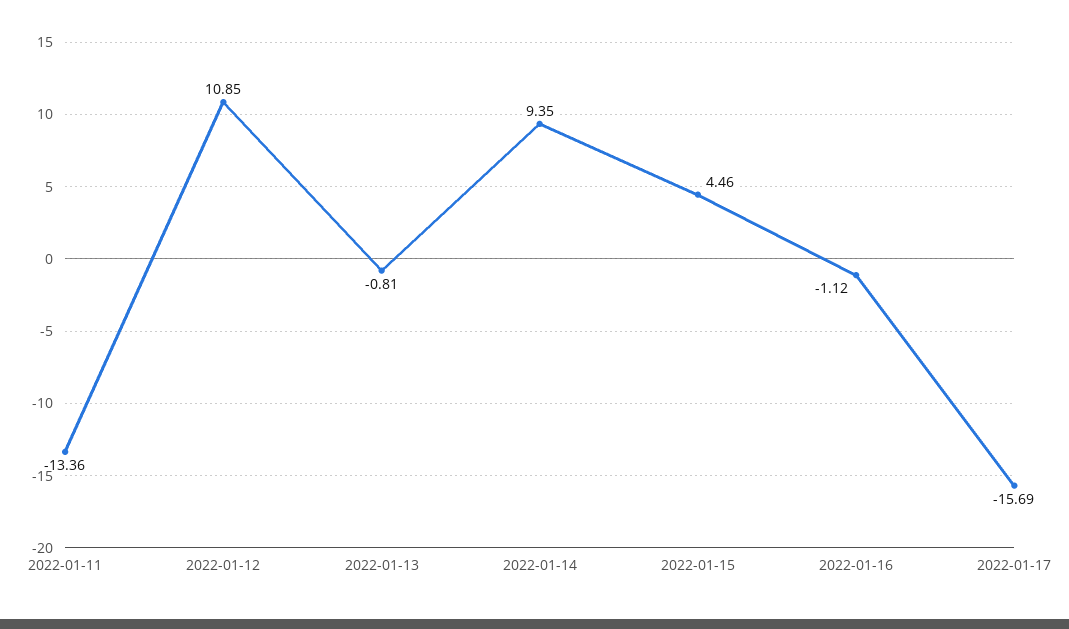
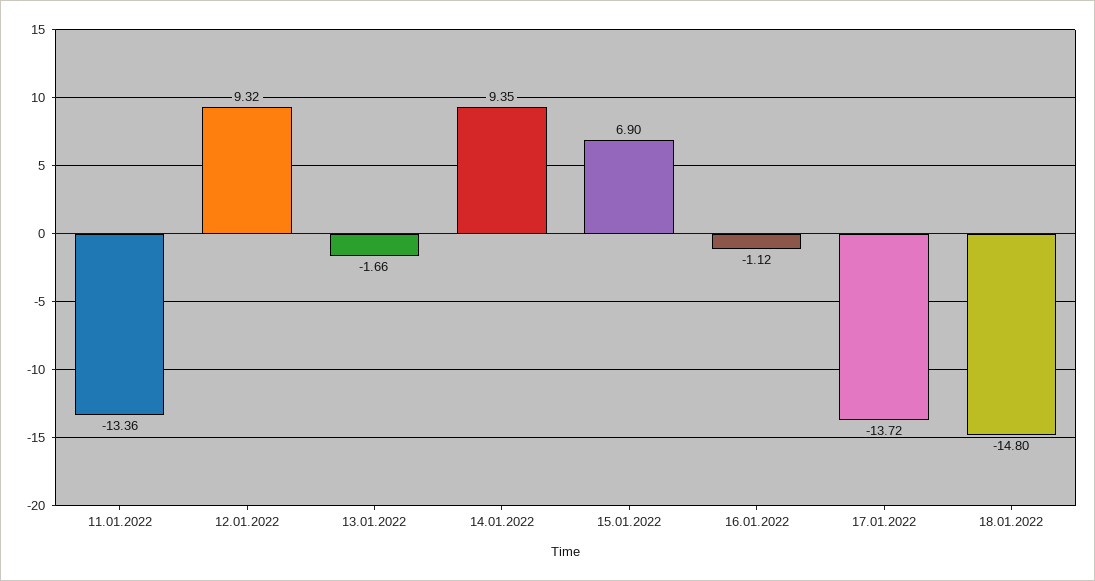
2022-01-12: 10.85 -> 9.32
2022-01-13: -0.81 -> -1.66
2022-01-15: 4.46 -> 6.9
2022-01-17: -15.69 -> -13.72
18.01.2022: none -> -14.8

